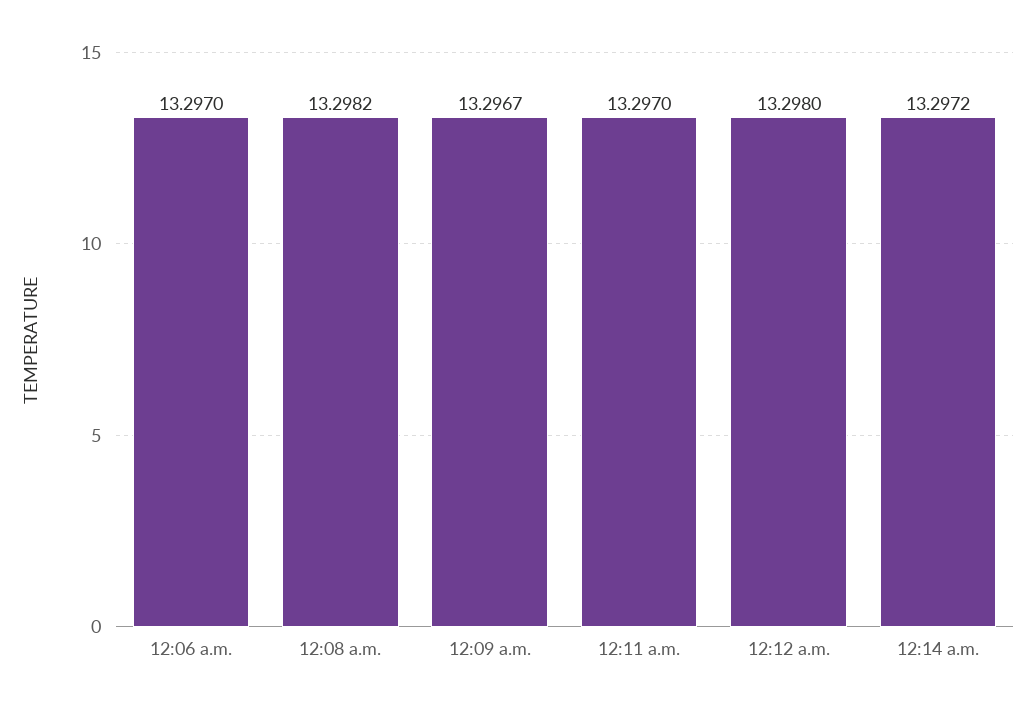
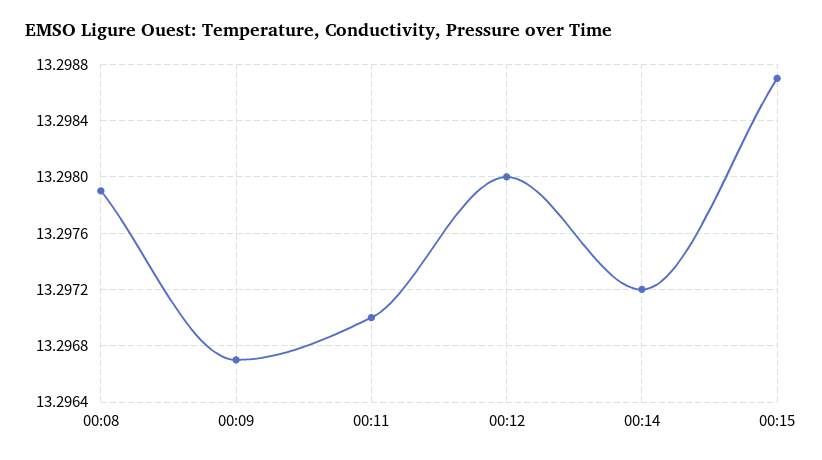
12:06 a.m.: 13.297 -> none
12:08 a.m.: 13.2982 -> 13.2979
00:15: none -> 13.2987

